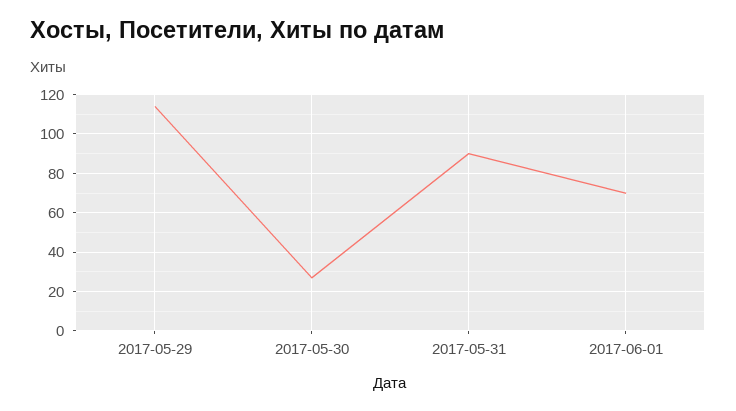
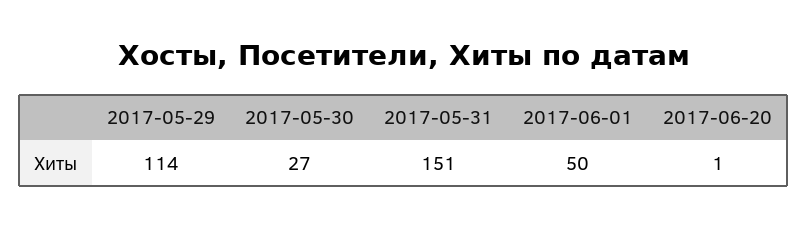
2017-05-31: 90 -> 151
2017-06-01: 70 -> 50
2017-06-20: none -> 1

